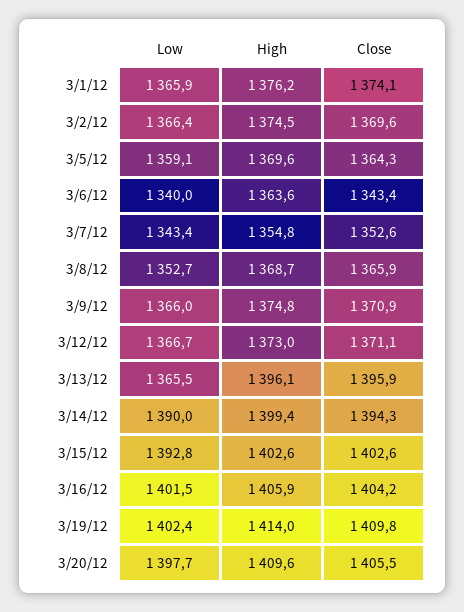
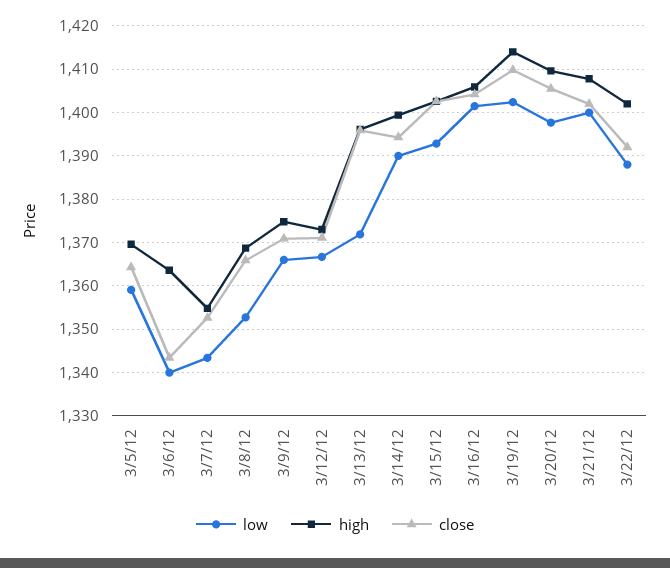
Low, 3/1/12: 1365.9 -> none
High, 3/1/12: 1376.2 -> none
Close, 3/1/12: 1374.1 -> none
Low, 3/2/12: 1366.4 -> none
High, 3/2/12: 1374.5 -> none
Close, 3/2/12: 1369.6 -> none
Low, 3/13/12: 1365.5 -> 1372
Low, 3/21/12: none -> 1400
High, 3/21/12: none -> 1408
Close, 3/21/12: none -> 1402
Low, 3/22/12: none -> 1388
High, 3/22/12: none -> 1402
Close, 3/22/12: none -> 1392

